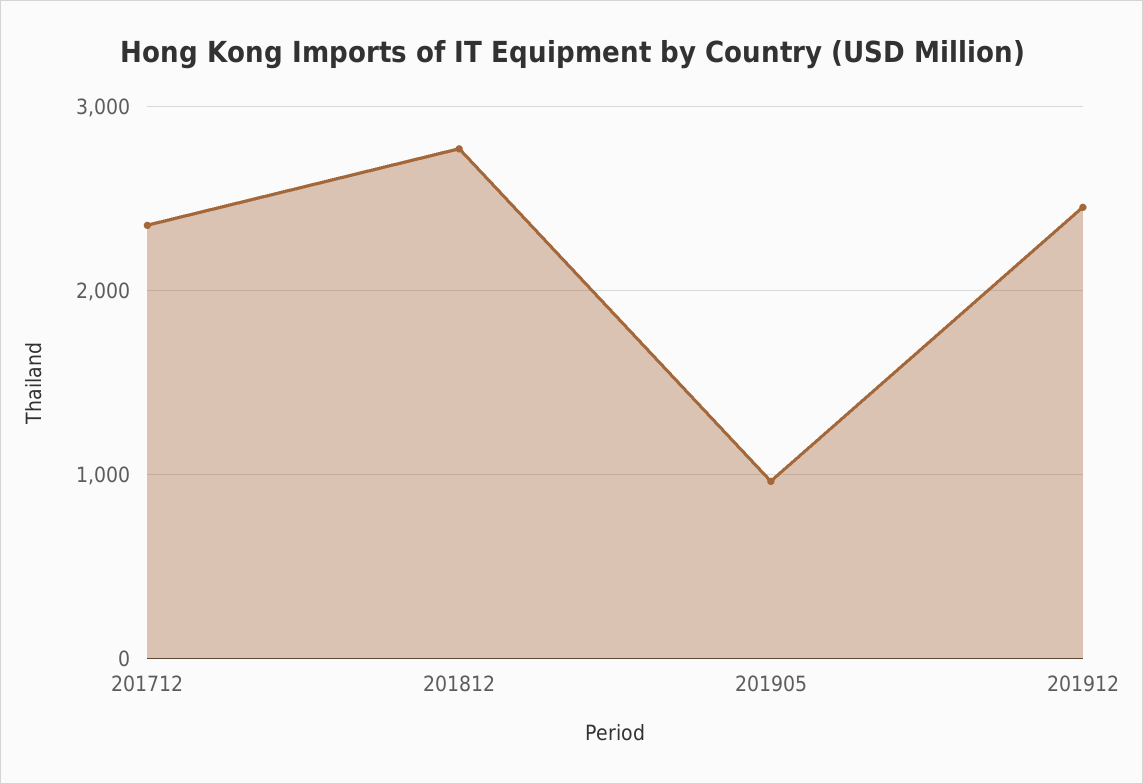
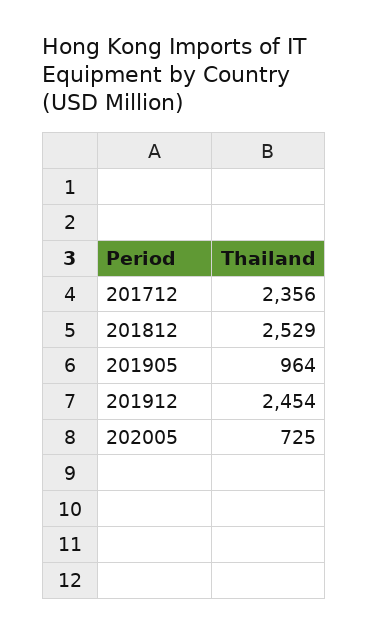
201812: 2800 -> 2529
202005: none -> 725

